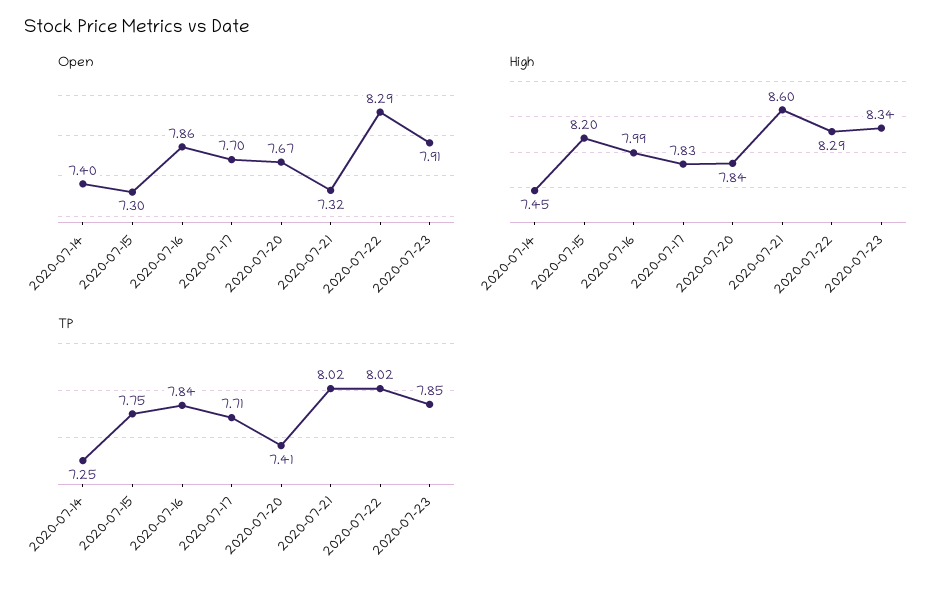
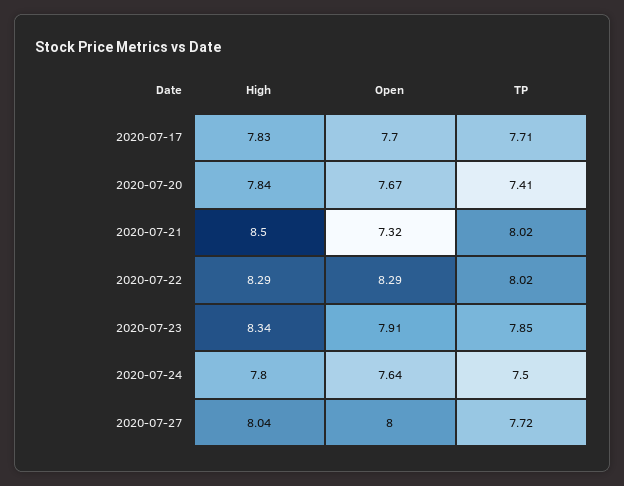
Open, 2020-07-14: 7.4 -> none
Open, 2020-07-15: 7.3 -> none
Open, 2020-07-16: 7.86 -> none
High, 2020-07-14: 7.45 -> none
High, 2020-07-15: 8.2 -> none
High, 2020-07-16: 7.99 -> none
High, 2020-07-21: 8.6 -> 8.5
TP, 2020-07-14: 7.25 -> none
TP, 2020-07-15: 7.75 -> none
TP, 2020-07-16: 7.84 -> none
High, 2020-07-24: none -> 7.8
Open, 2020-07-24: none -> 7.64
TP, 2020-07-24: none -> 7.5
High, 2020-07-27: none -> 8.04
Open, 2020-07-27: none -> 8
TP, 2020-07-27: none -> 7.72

